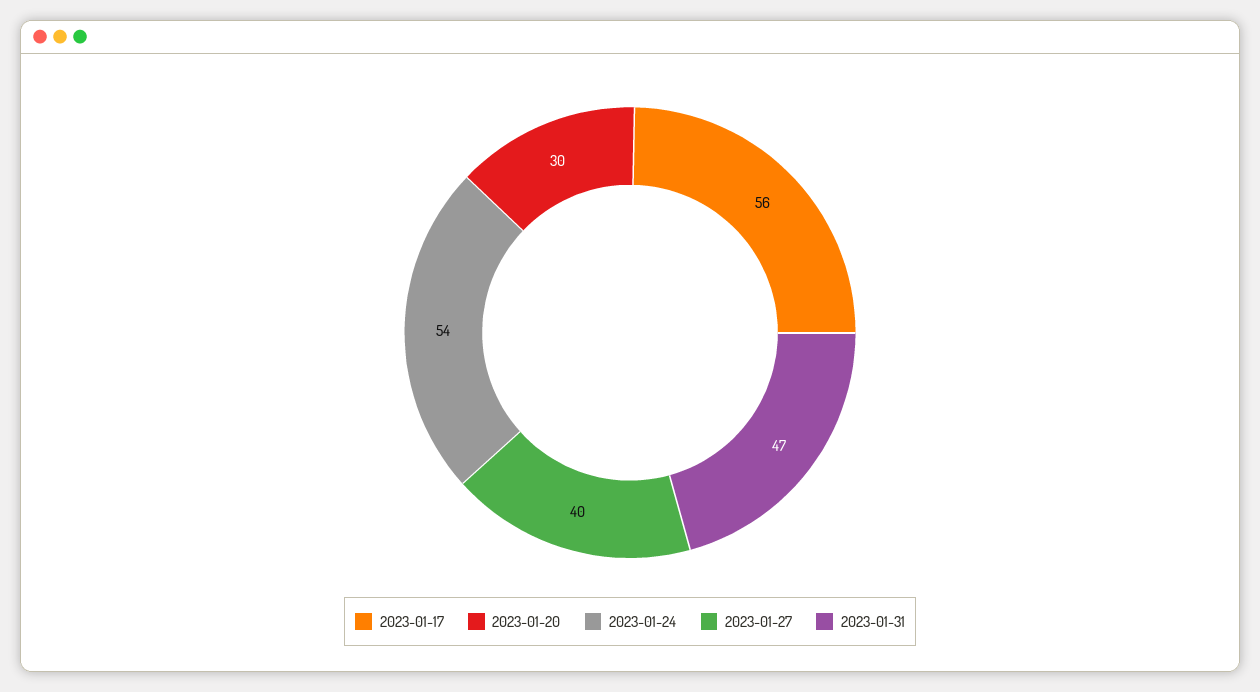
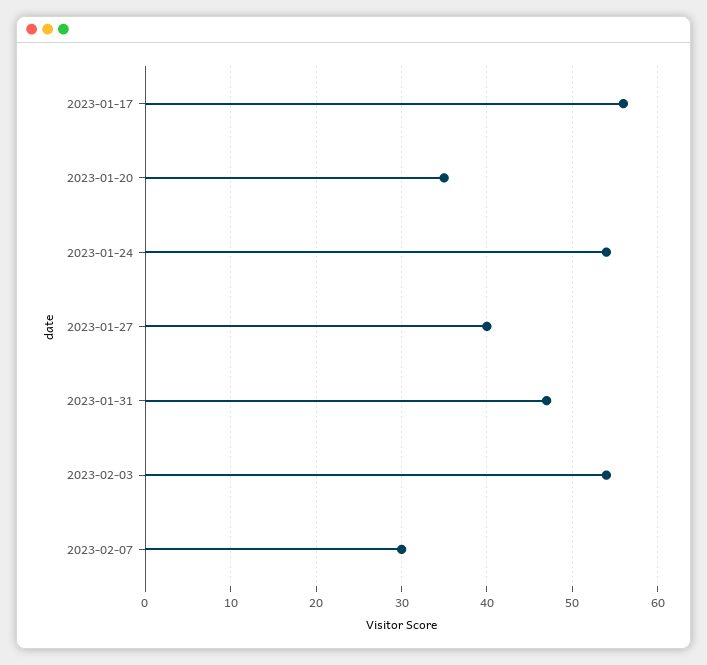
2023-01-20: 30 -> 35
2023-02-03: none -> 54
2023-02-07: none -> 30

